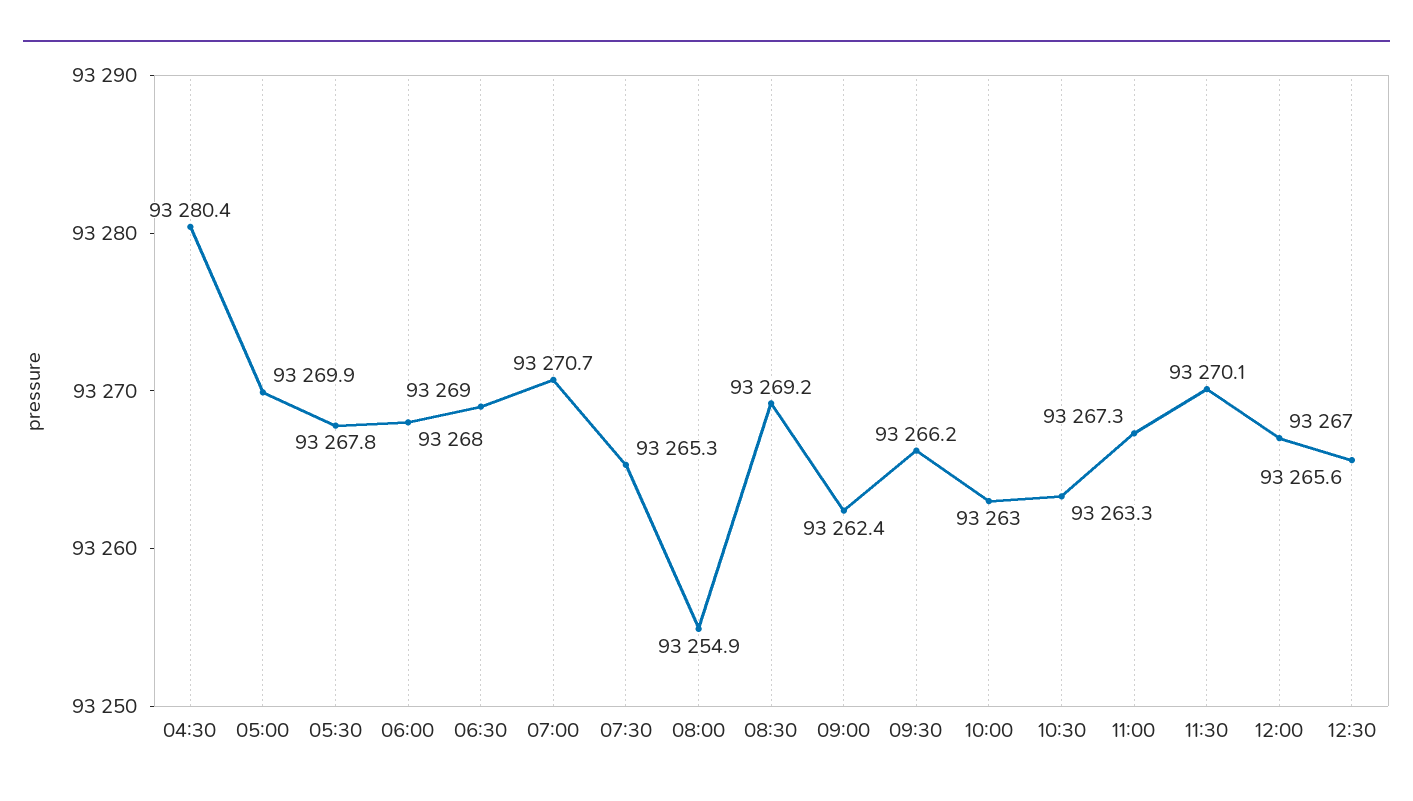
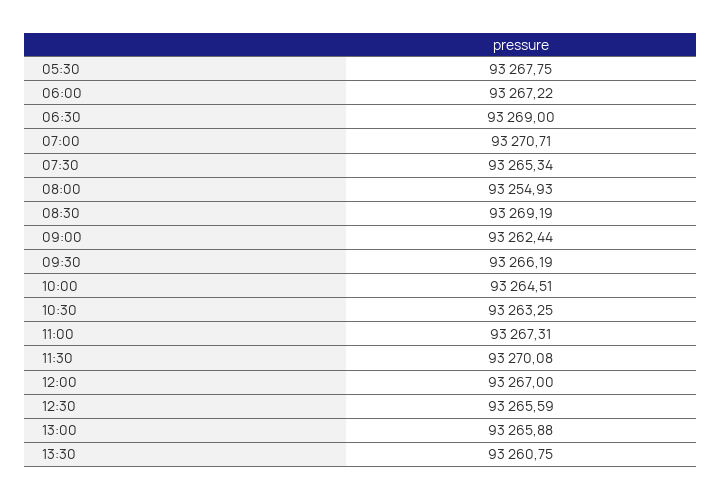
04:30: 93280.4 -> none
05:00: 93269.9 -> none
06:00: 93268 -> 93267.22
10:00: 93263 -> 93264.51
13:00: none -> 93265.88
13:30: none -> 93260.75

